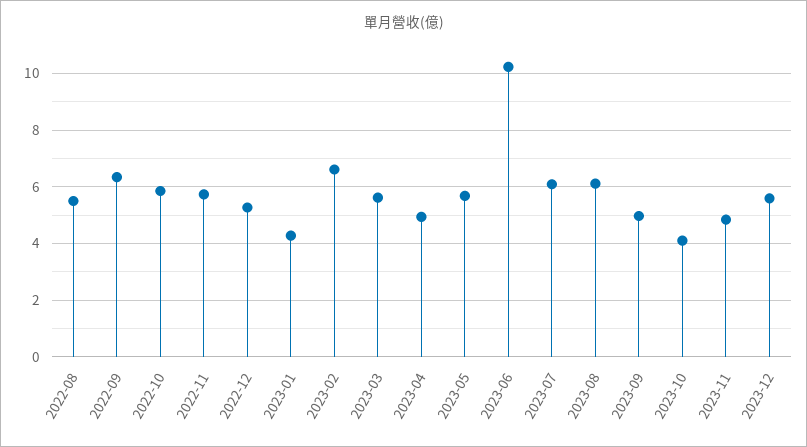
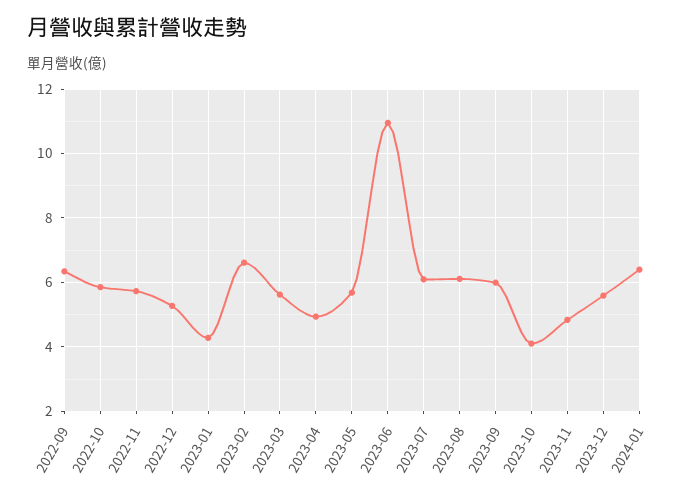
2022-08: 5.5 -> none
2023-06: 10.25 -> 11
2023-09: 5 -> 6
2024-01: none -> 6.4

